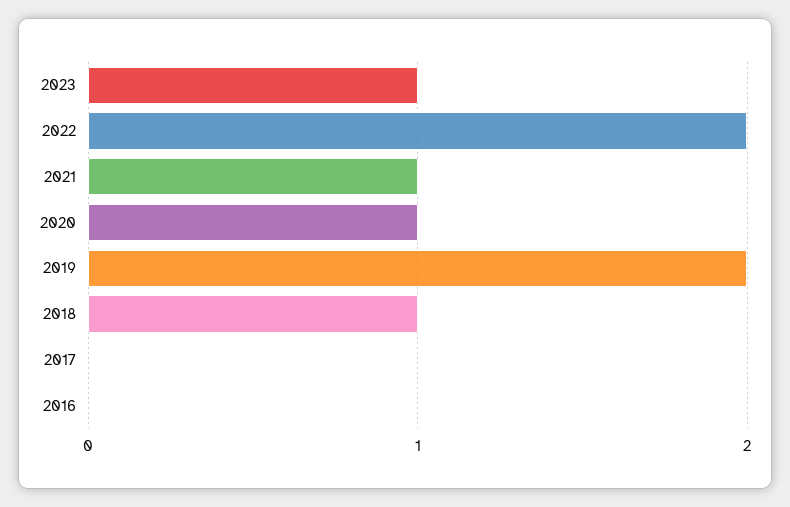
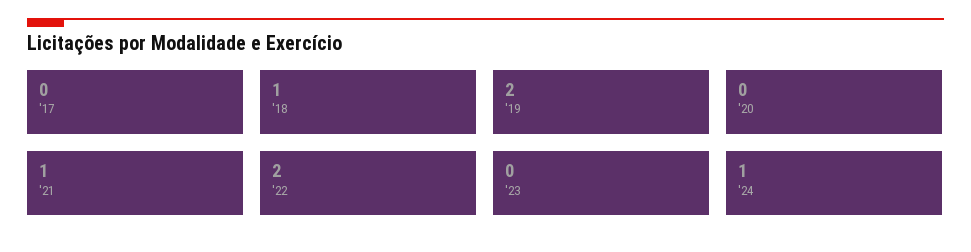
2023: 1 -> 0
2020: 1 -> 0
2016: 0 -> none
'24: none -> 1

